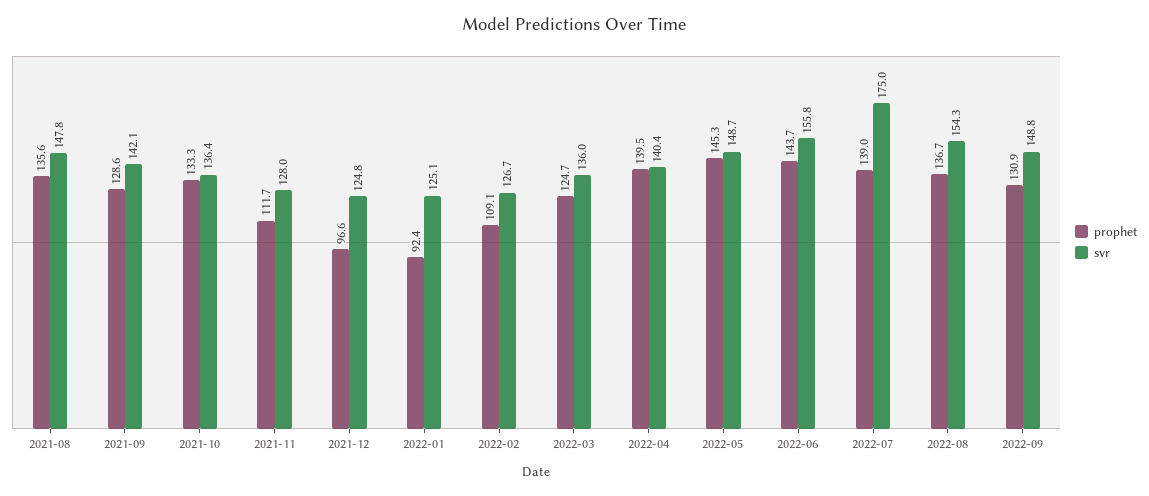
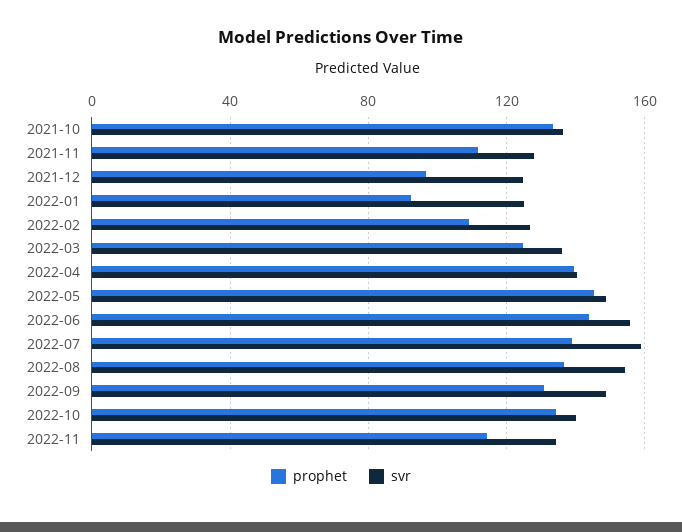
prophet, 2021-08: 135.6 -> none
svr, 2021-08: 147.8 -> none
prophet, 2021-09: 128.6 -> none
svr, 2021-09: 142.1 -> none
svr, 2022-07: 175 -> 160
prophet, 2022-10: none -> 135
svr, 2022-10: none -> 140
prophet, 2022-11: none -> 115
svr, 2022-11: none -> 135

